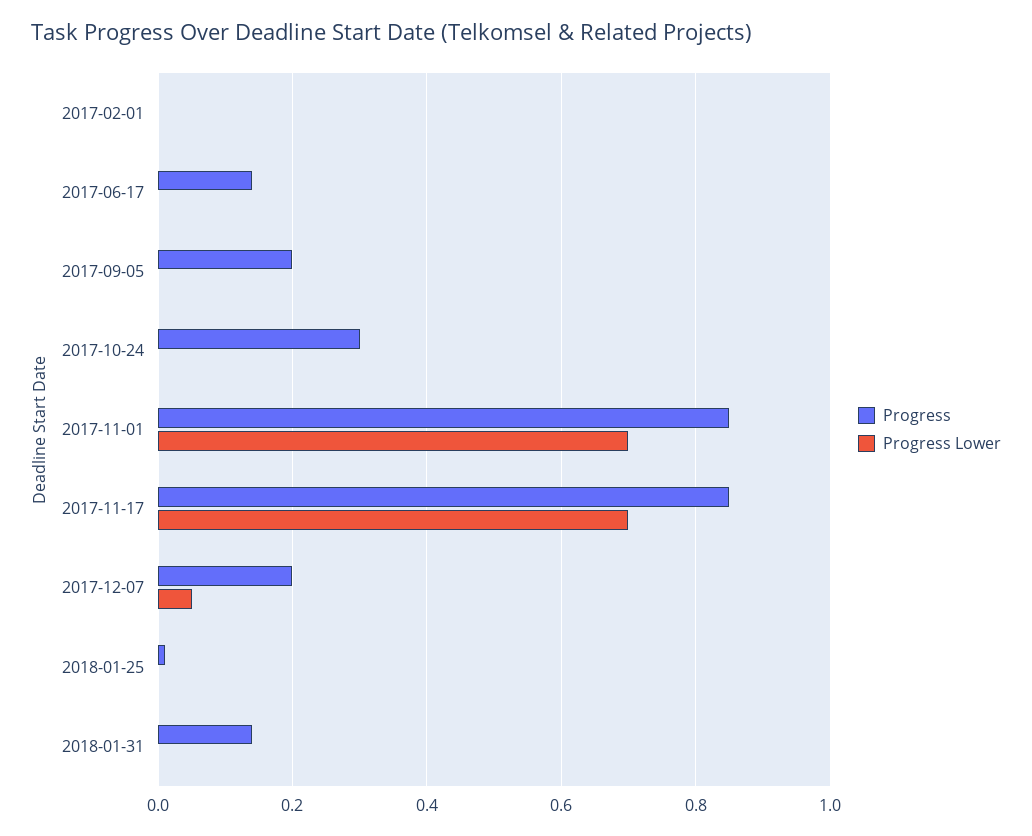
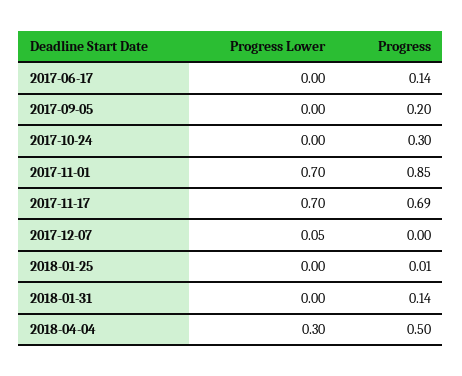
Progress, 2017-02-01: 0 -> none
Progress Lower, 2017-02-01: 0 -> none
Progress, 2017-11-17: 0.85 -> 0.69
Progress, 2017-12-07: 0.2 -> 0
Progress Lower, 2018-04-04: none -> 0.3
Progress, 2018-04-04: none -> 0.5

